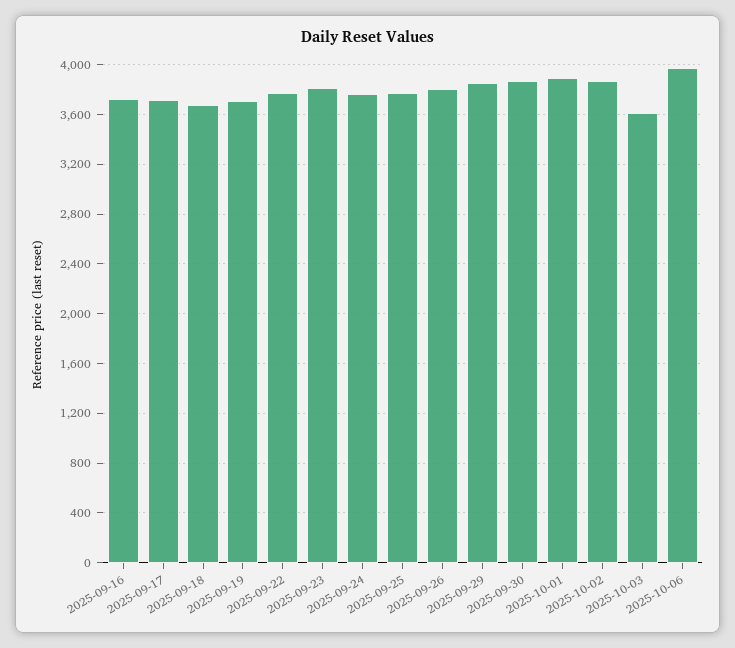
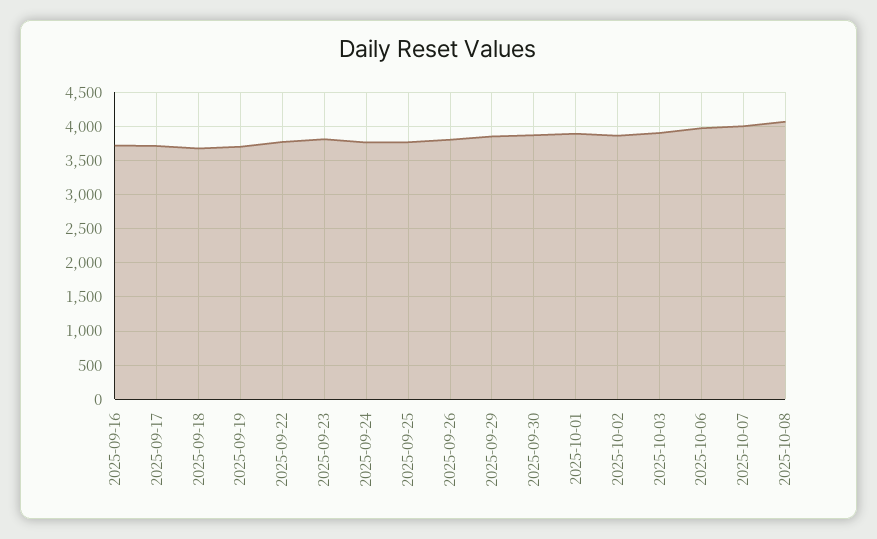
2025-10-03: 3600 -> 3900
2025-10-07: none -> 4000
2025-10-08: none -> 4100

